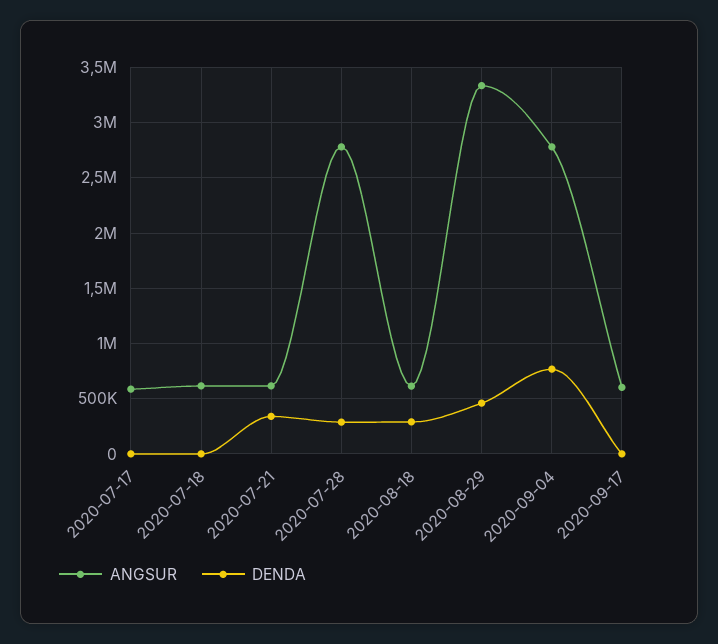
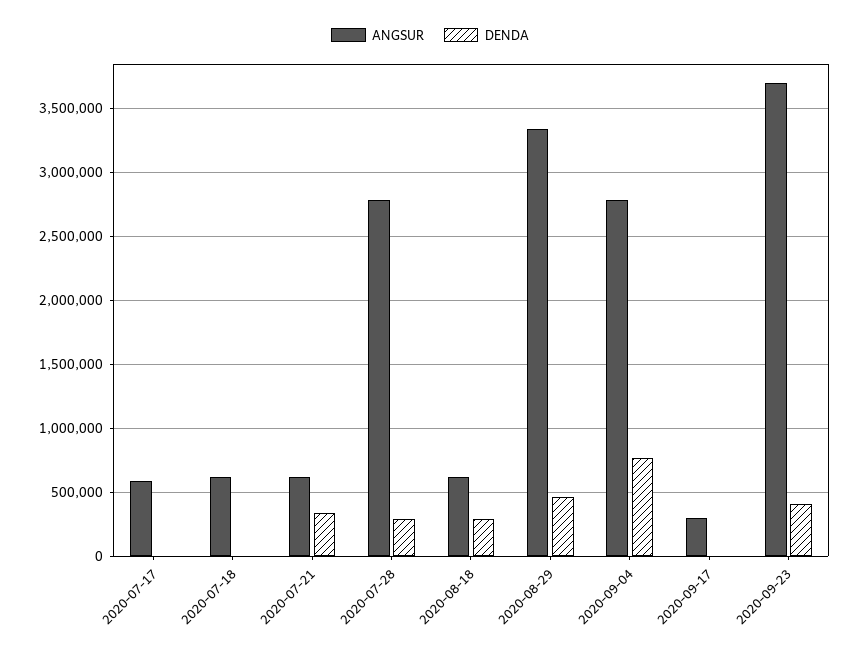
ANGSUR, 2020-09-17: 600000 -> 300000
ANGSUR, 2020-09-23: none -> 3700000
DENDA, 2020-09-23: none -> 400000

